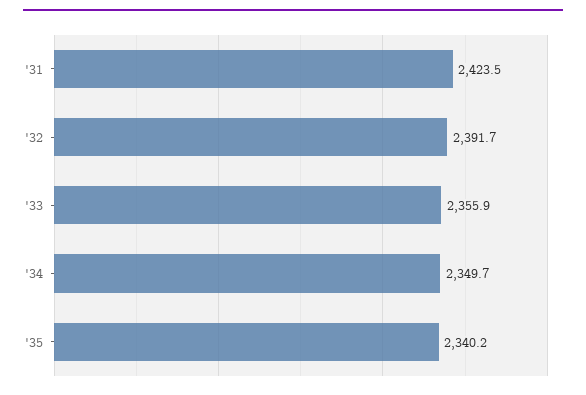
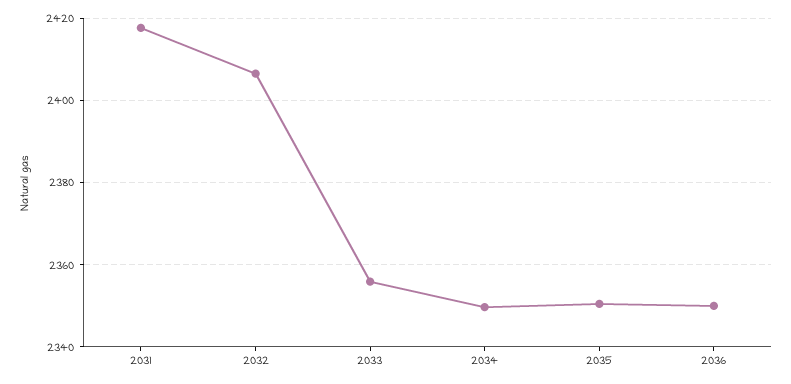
'31: 2423.5 -> 2418
'32: 2391.7 -> 2406
'35: 2340.2 -> 2350
2036: none -> 2350

